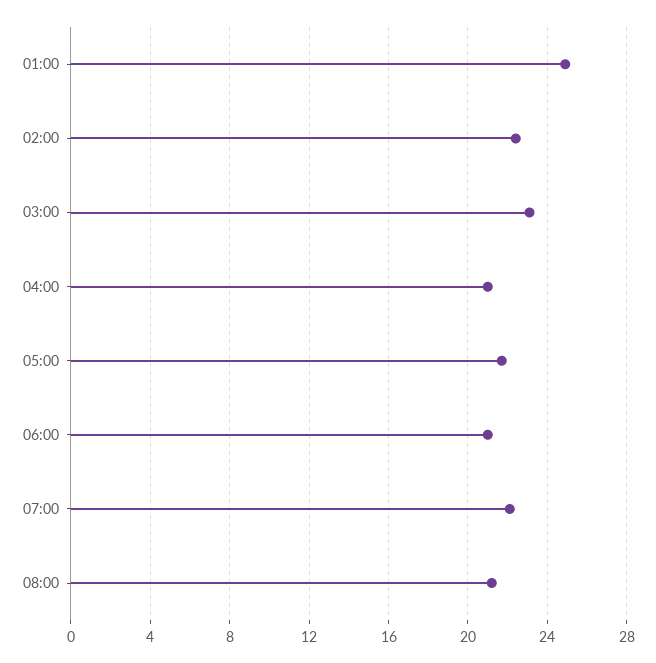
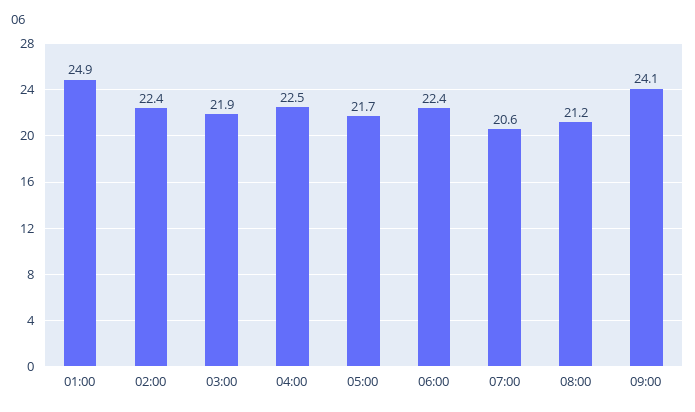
03:00: 23 -> 21.9
04:00: 21 -> 22.5
06:00: 21 -> 22.4
07:00: 22 -> 20.6
09:00: none -> 24.1

